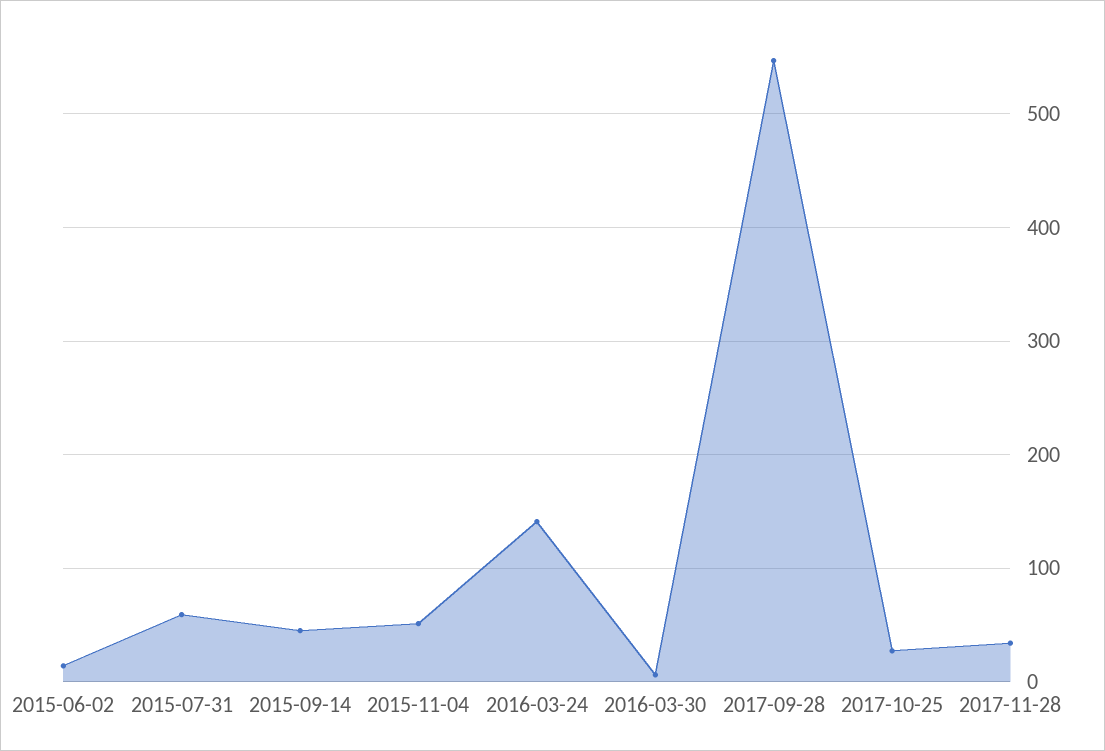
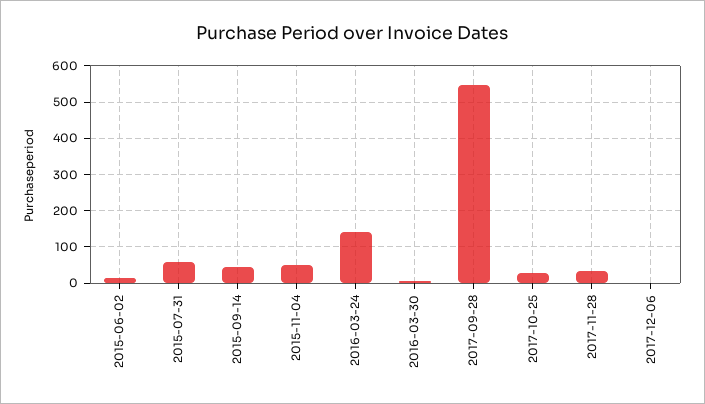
2017-12-06: none -> 0

